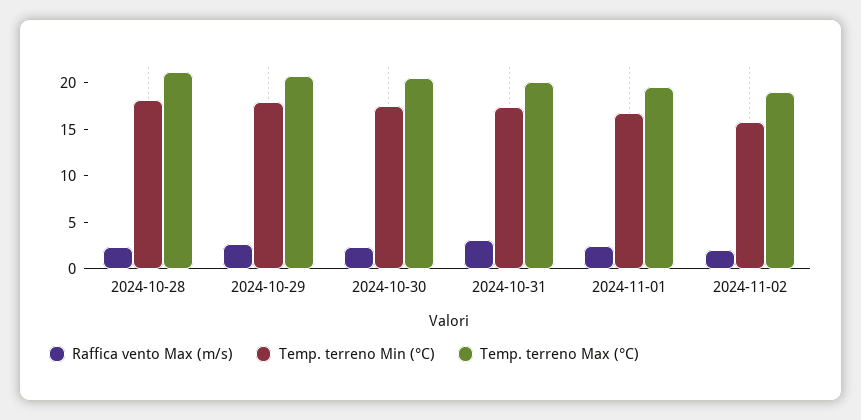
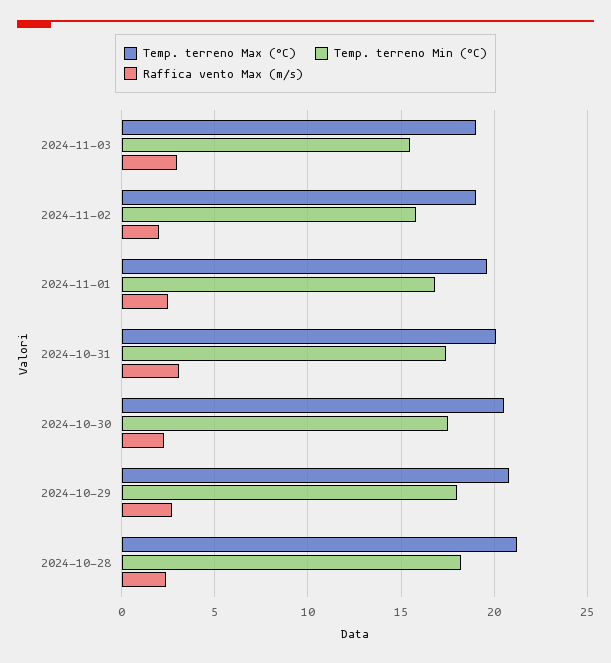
Temp. terreno Max (°C), 2024-11-03: none -> 19
Temp. terreno Min (°C), 2024-11-03: none -> 15.5
Raffica vento Max (m/s), 2024-11-03: none -> 3

